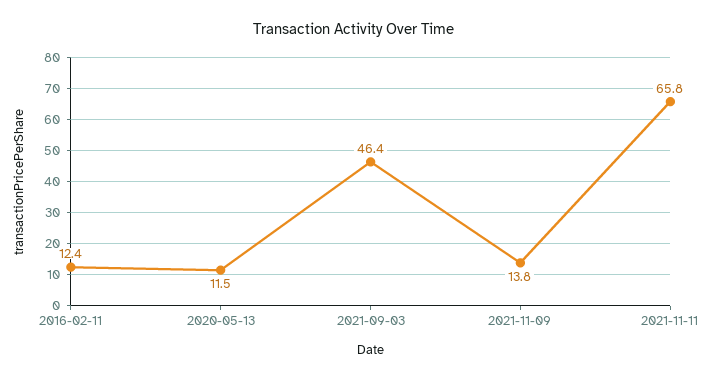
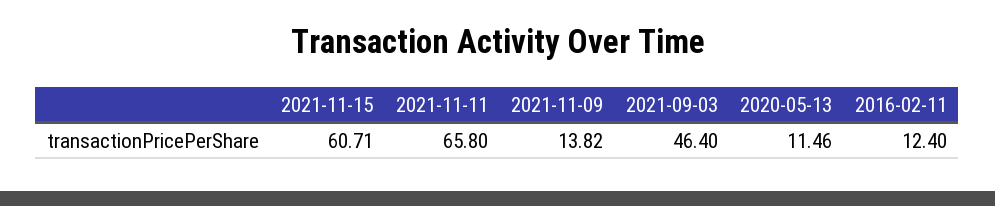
2021-11-15: none -> 60.71

